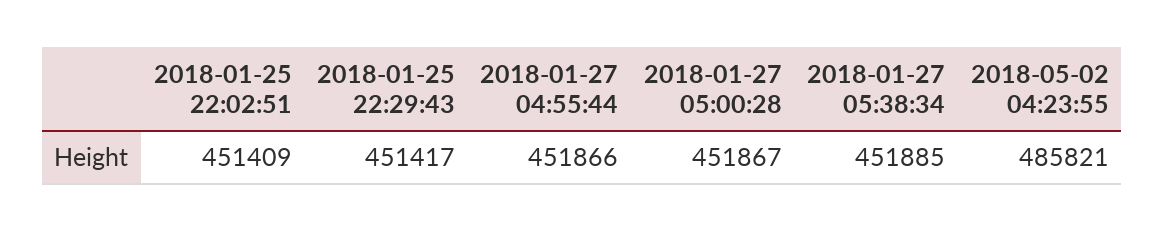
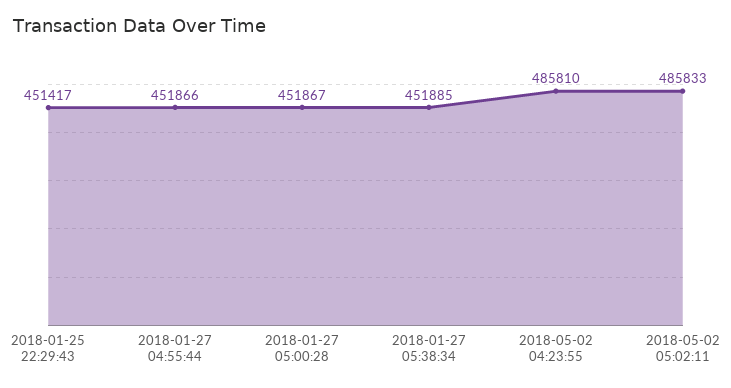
2018-01-25 22:02:51: 451409 -> none
2018-05-02 04:23:55: 485821 -> 485810
2018-05-02 05:02:11: none -> 485833

